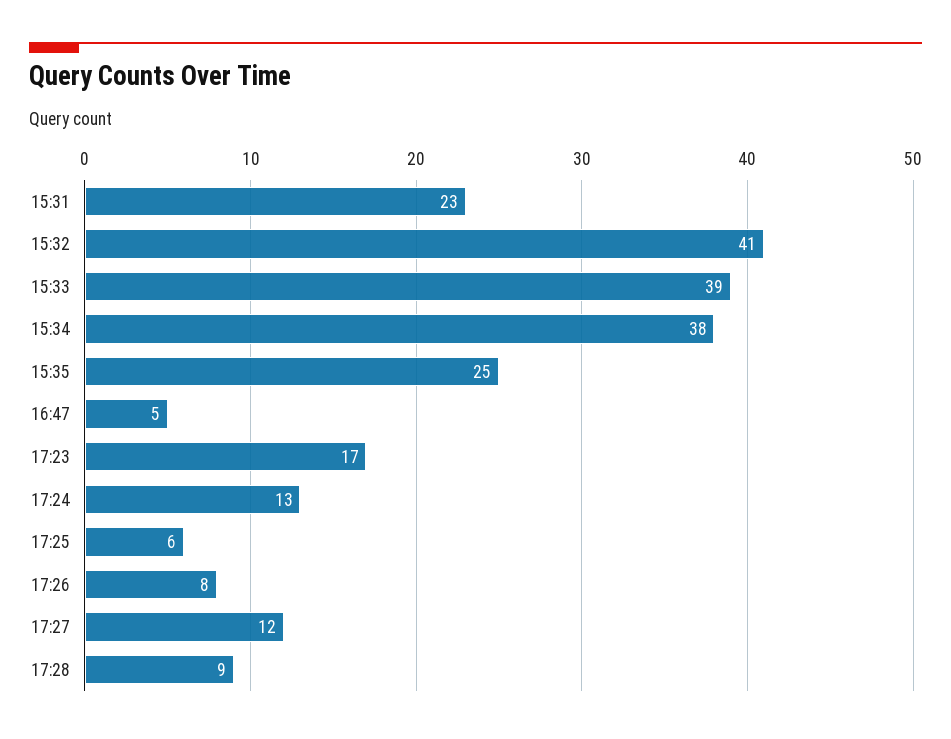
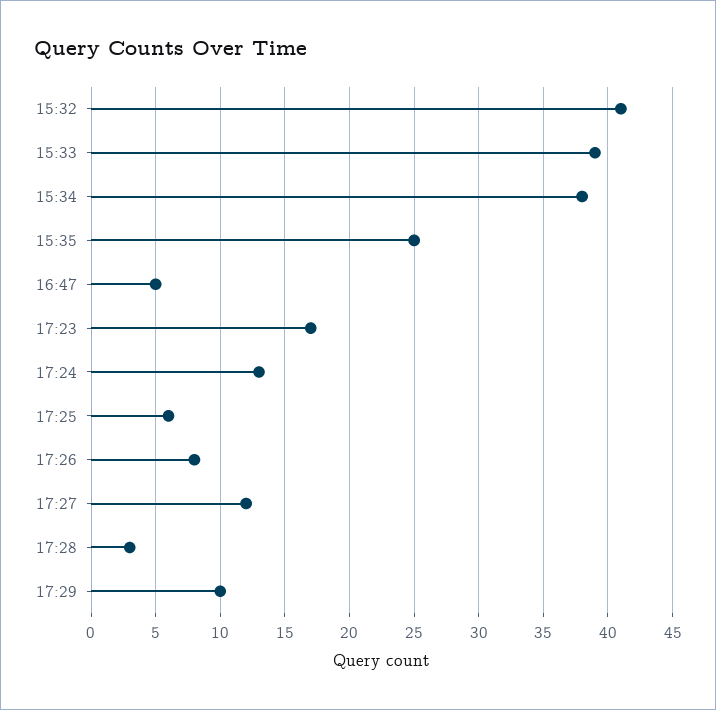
15:31: 23 -> none
17:28: 9 -> 3
17:29: none -> 10

